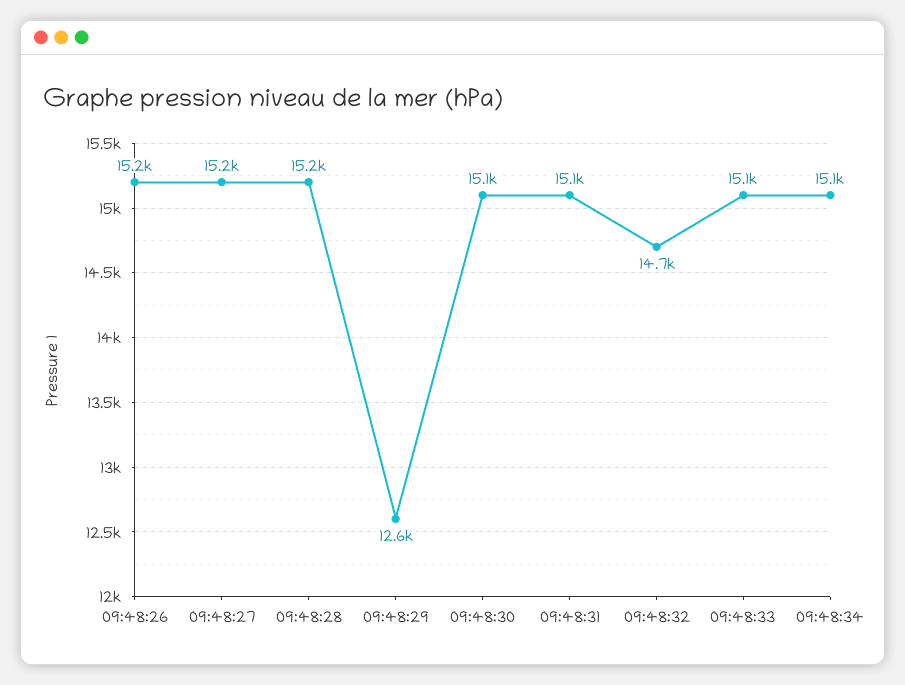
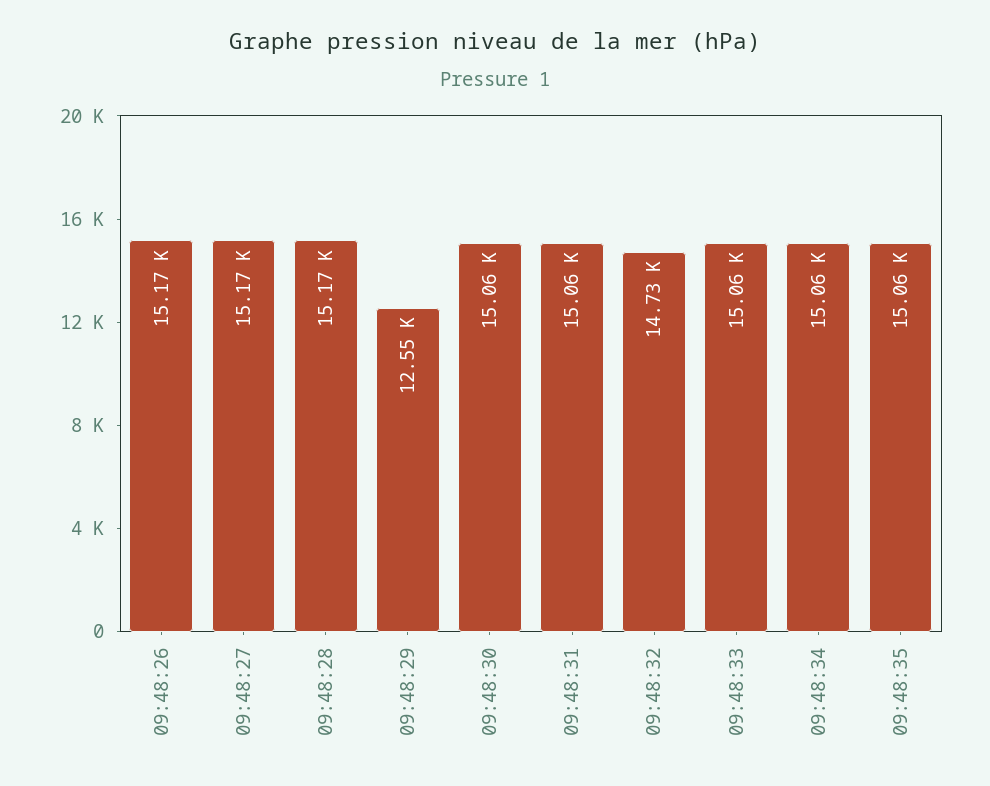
09:48:35: none -> 15060

